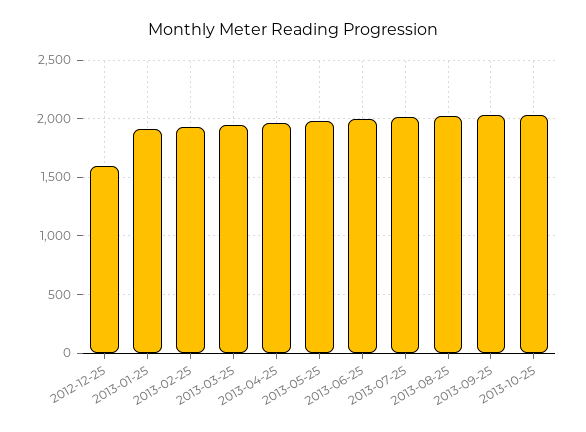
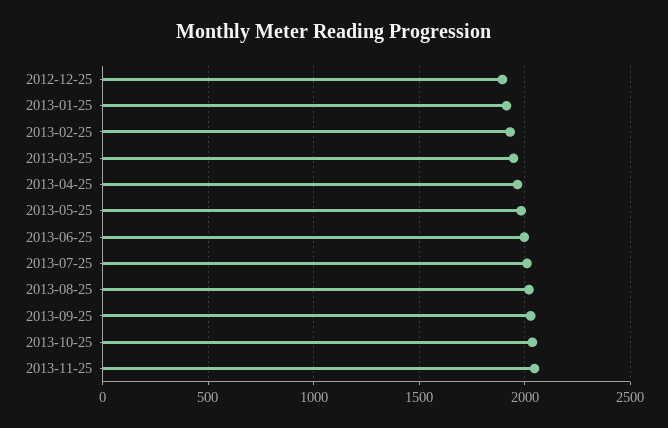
2012-12-25: 1600 -> 1900
2013-11-25: none -> 2050

